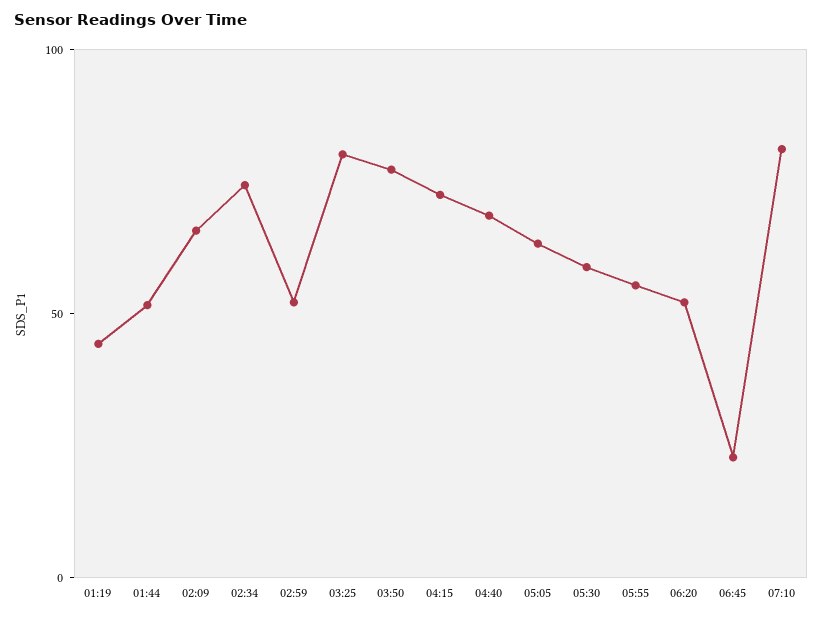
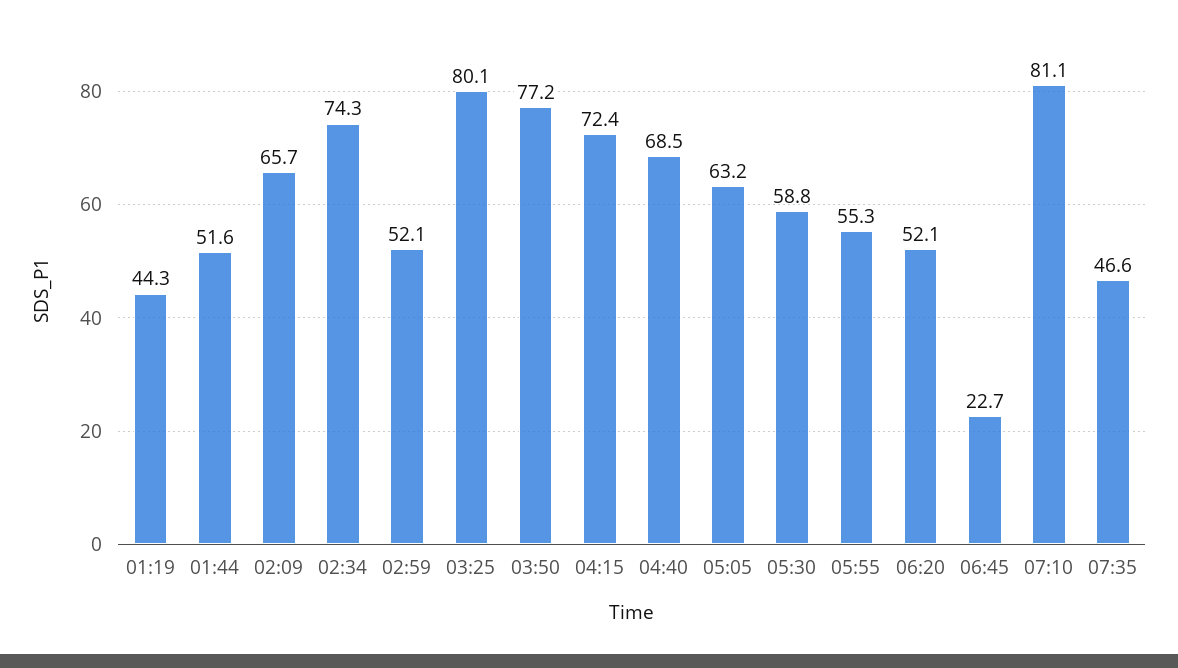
07:35: none -> 46.6

